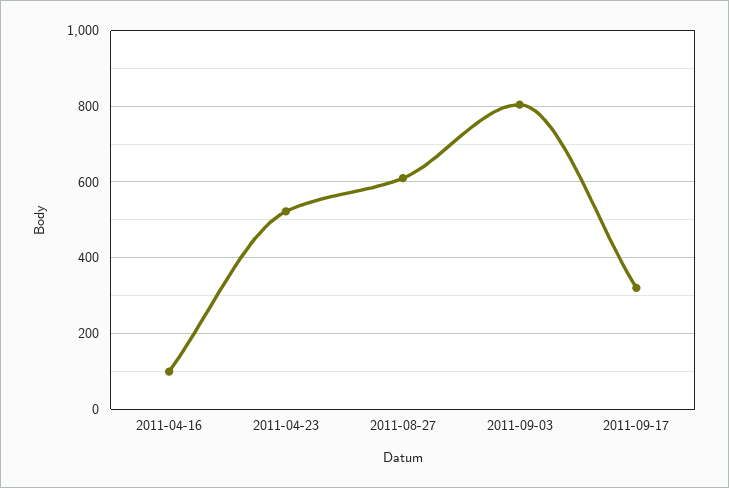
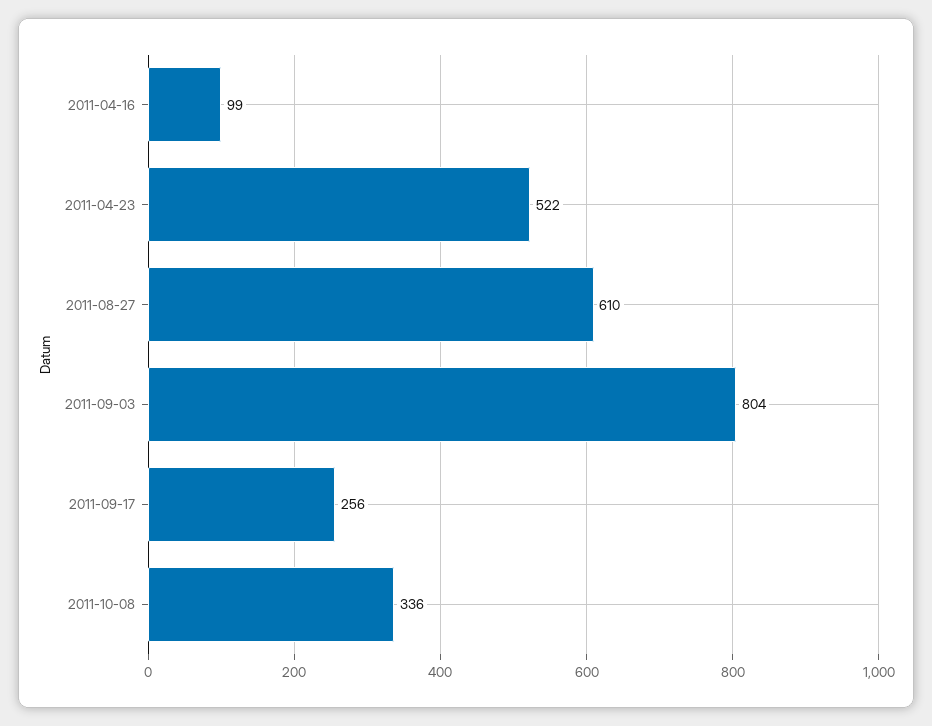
2011-09-17: 320 -> 256
2011-10-08: none -> 336

